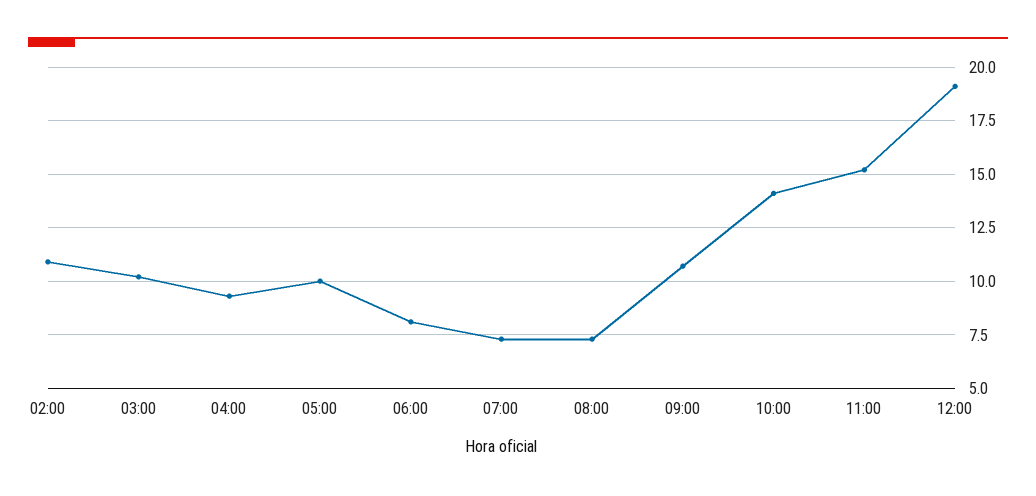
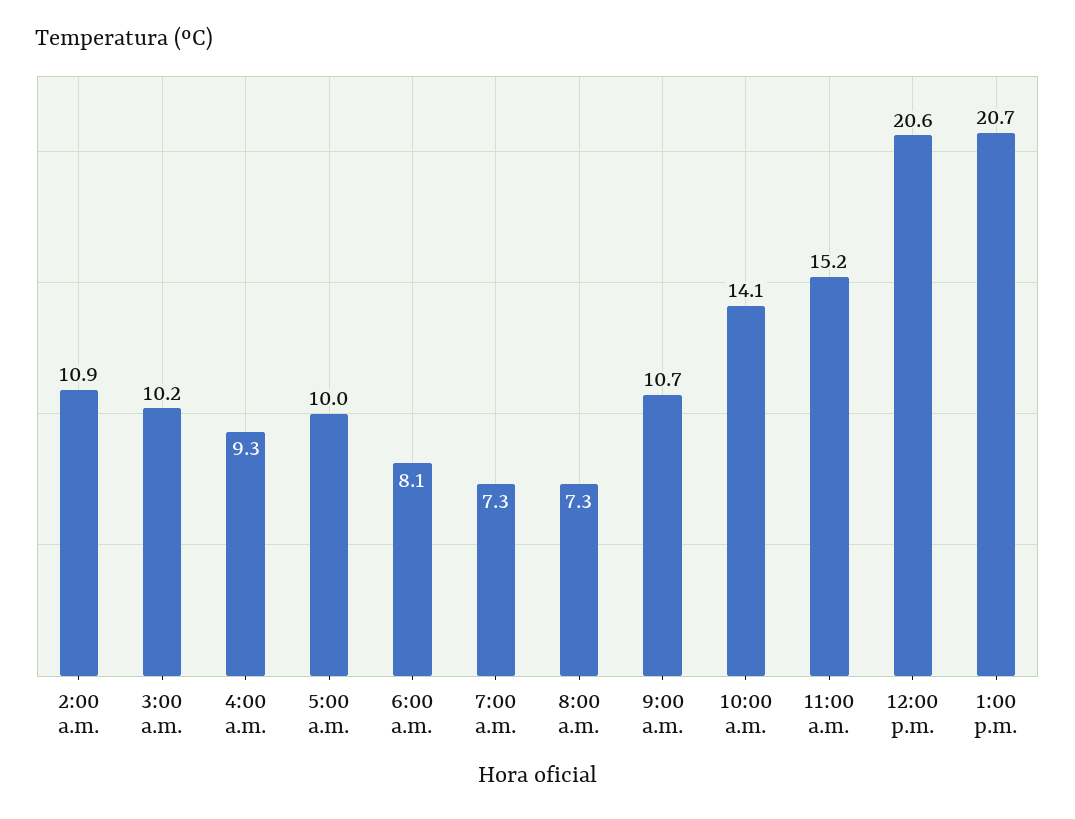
12:00: 19 -> 20.6
1:00 p.m.: none -> 20.7

